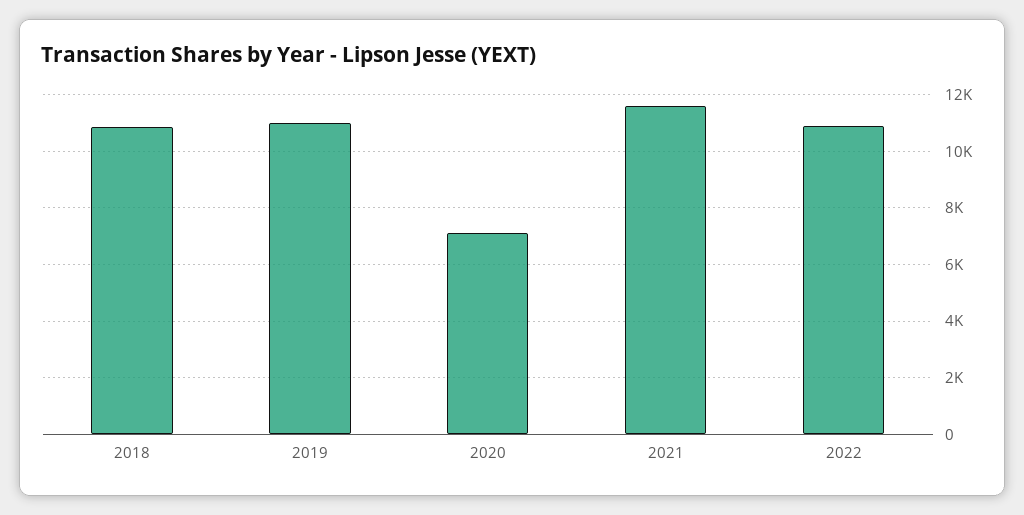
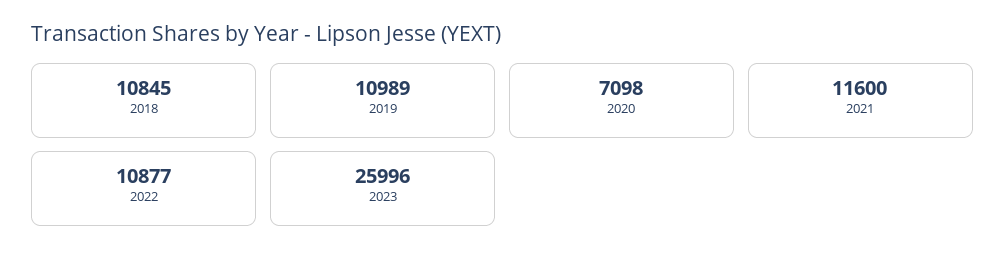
2023: none -> 25996

